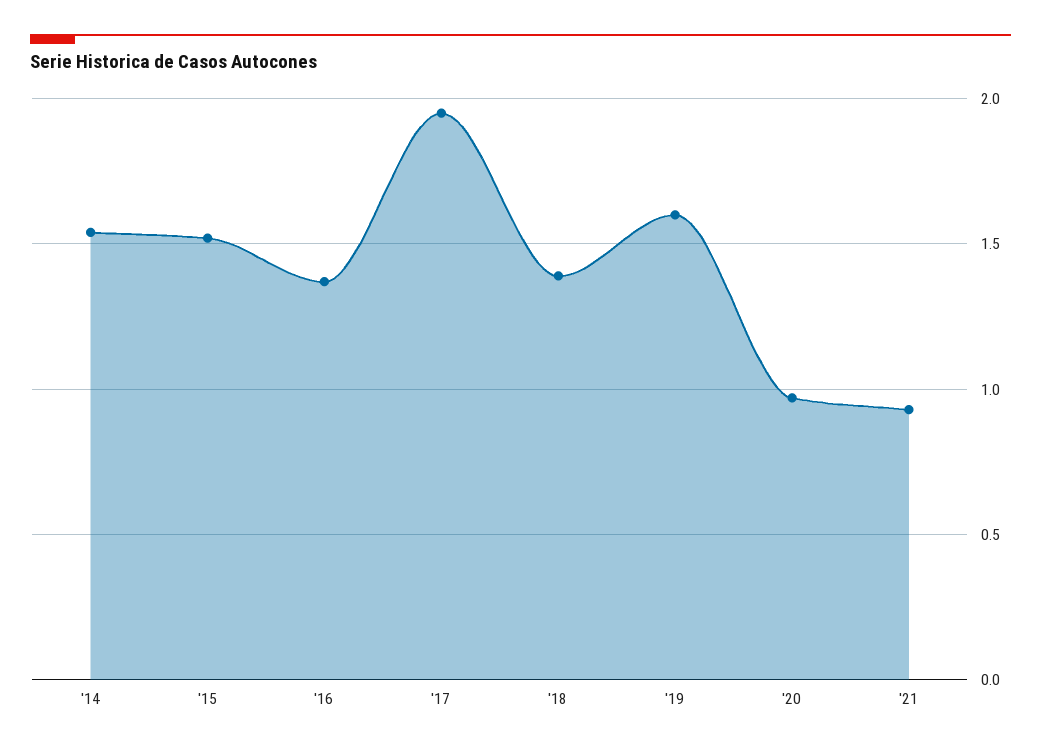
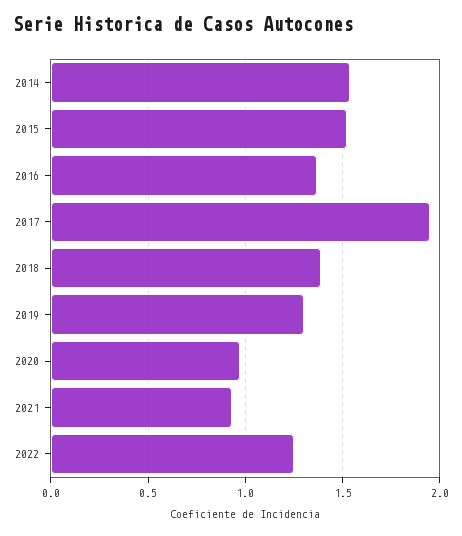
'19: 1.6 -> 1.3
2022: none -> 1.25

